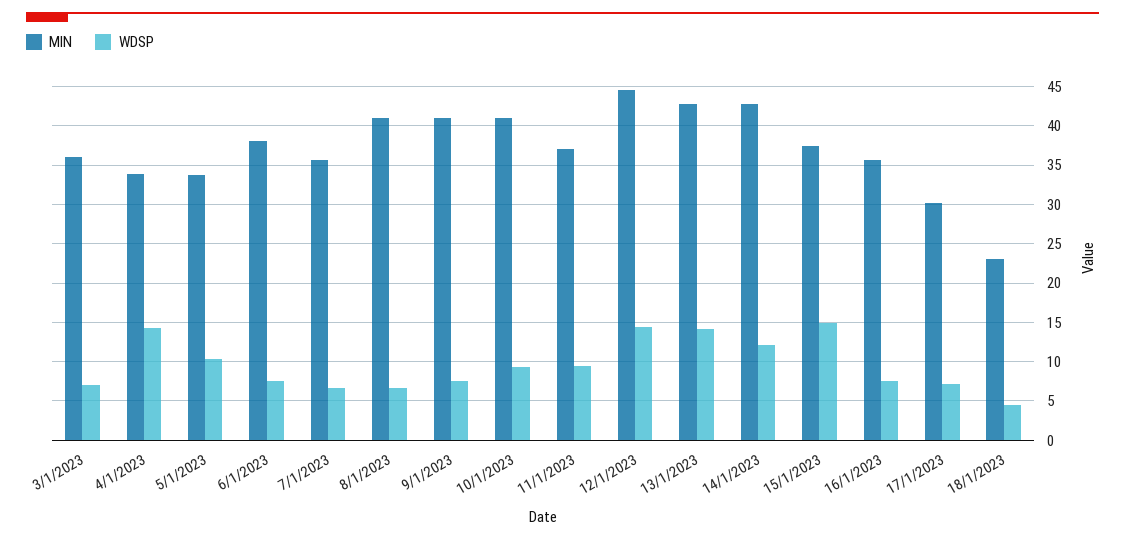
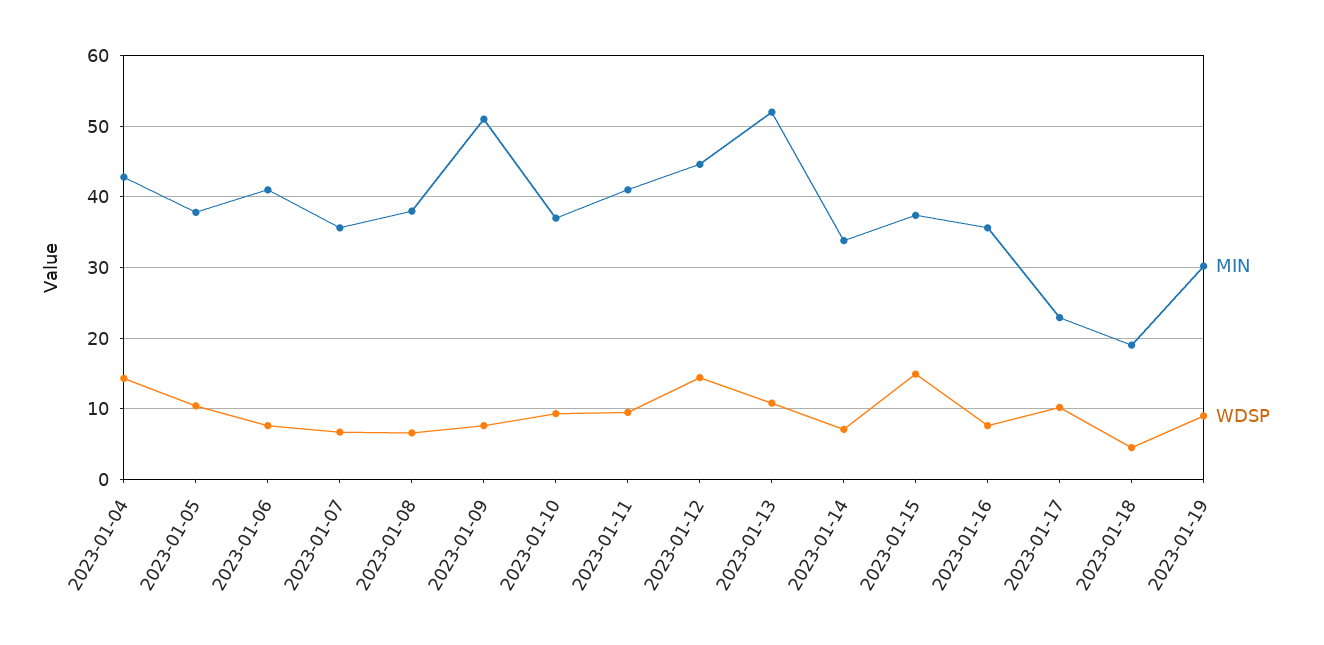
MIN, 3/1/2023: 36 -> none
WDSP, 3/1/2023: 7 -> none
MIN, 4/1/2023: 34 -> 43
MIN, 5/1/2023: 34 -> 38
MIN, 6/1/2023: 38 -> 41
MIN, 8/1/2023: 41 -> 38
MIN, 9/1/2023: 41 -> 51
MIN, 10/1/2023: 41 -> 37
MIN, 11/1/2023: 37 -> 41
MIN, 13/1/2023: 43 -> 52
WDSP, 13/1/2023: 14 -> 11
MIN, 14/1/2023: 43 -> 34
WDSP, 14/1/2023: 12 -> 7
MIN, 17/1/2023: 30 -> 23
WDSP, 17/1/2023: 7 -> 10
MIN, 18/1/2023: 23 -> 19
MIN, 2023-01-19: none -> 30
WDSP, 2023-01-19: none -> 9

